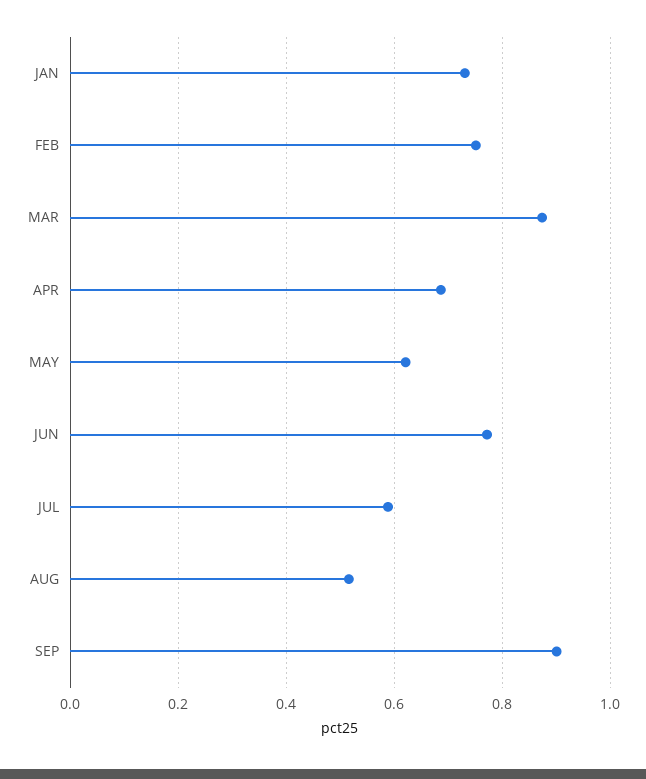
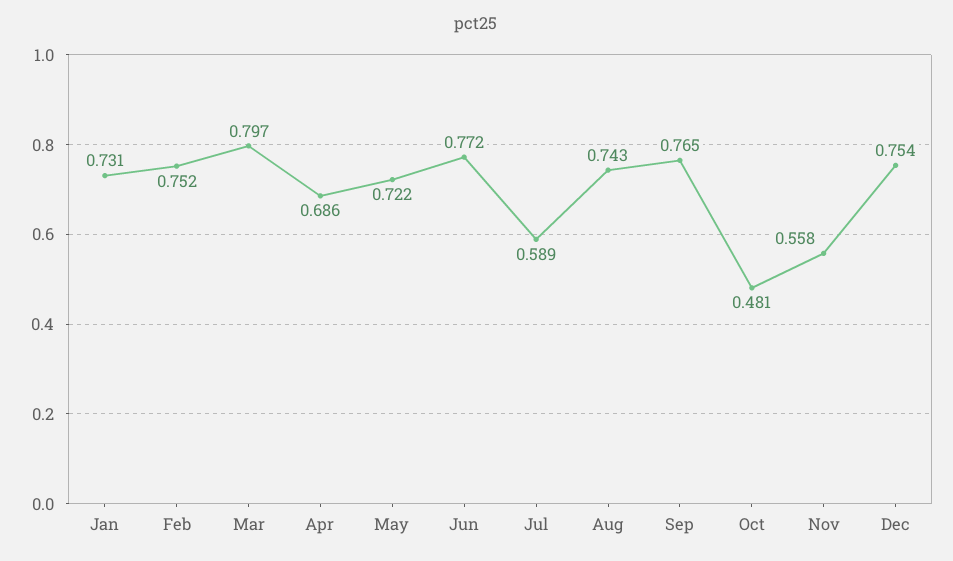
MAR: 0.88 -> 0.797
MAY: 0.62 -> 0.722
AUG: 0.52 -> 0.743
SEP: 0.9 -> 0.765
Oct: none -> 0.481
Nov: none -> 0.558
Dec: none -> 0.754

